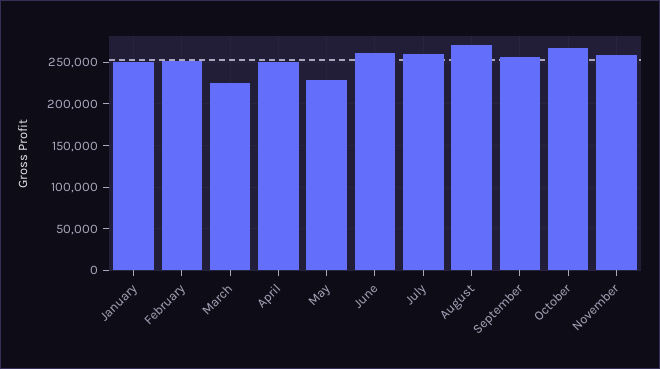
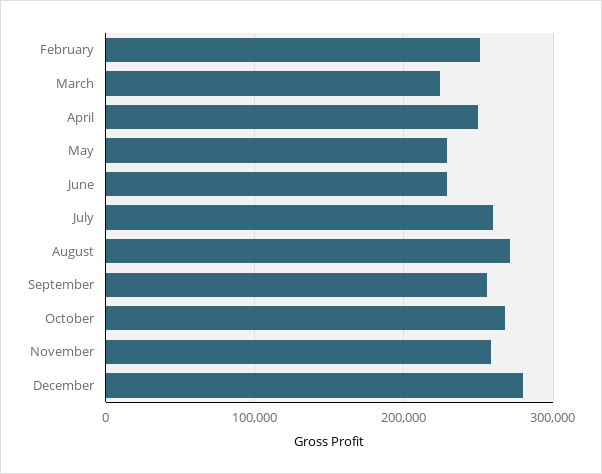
January: 250000 -> none
June: 260000 -> 230000
December: none -> 280000

